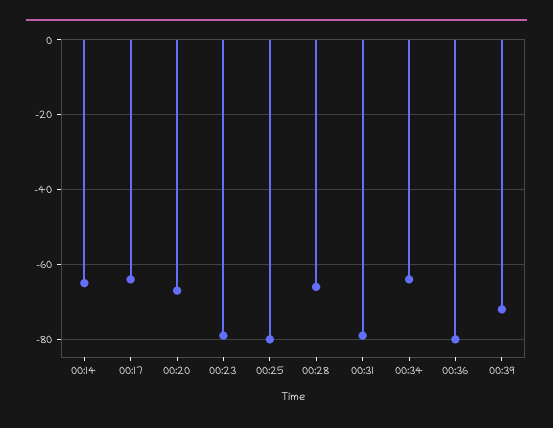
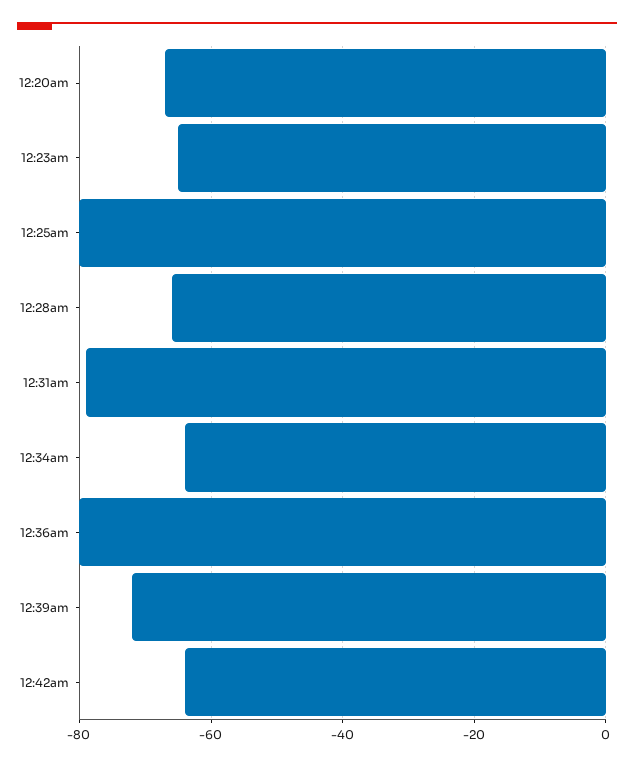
00:14: -65 -> none
00:17: -65 -> none
00:23: -80 -> -65
12:42am: none -> -65

